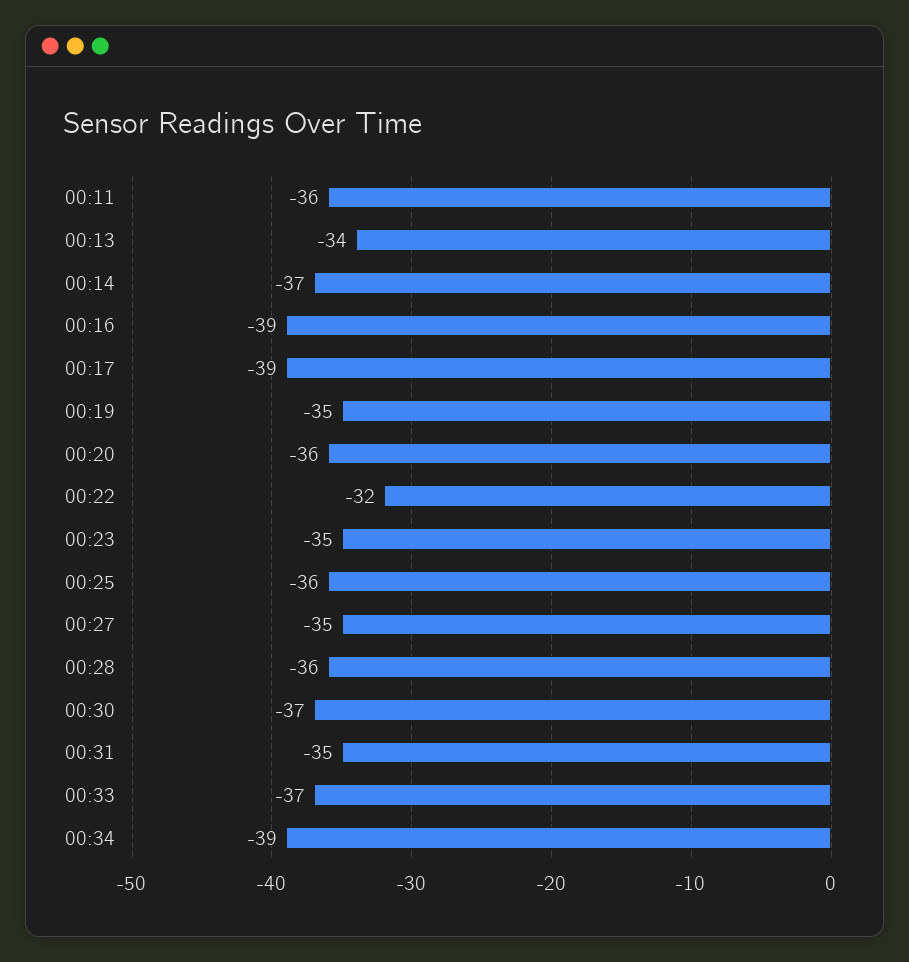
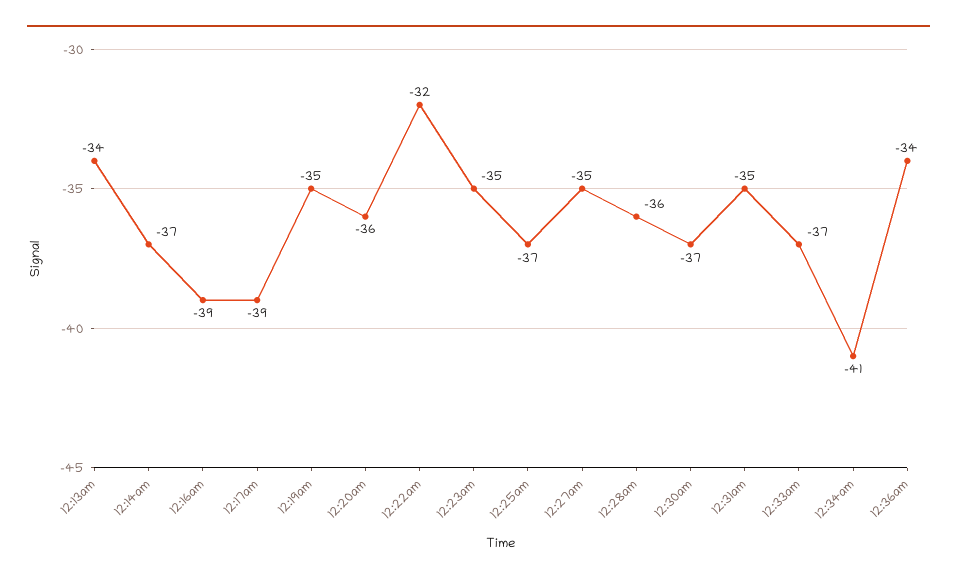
00:11: -36 -> none
00:25: -36 -> -37
00:34: -39 -> -41
12:36am: none -> -34

